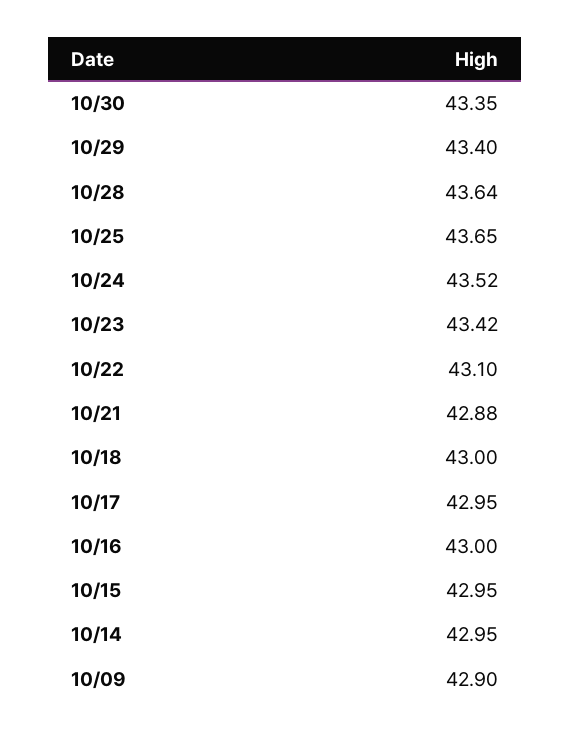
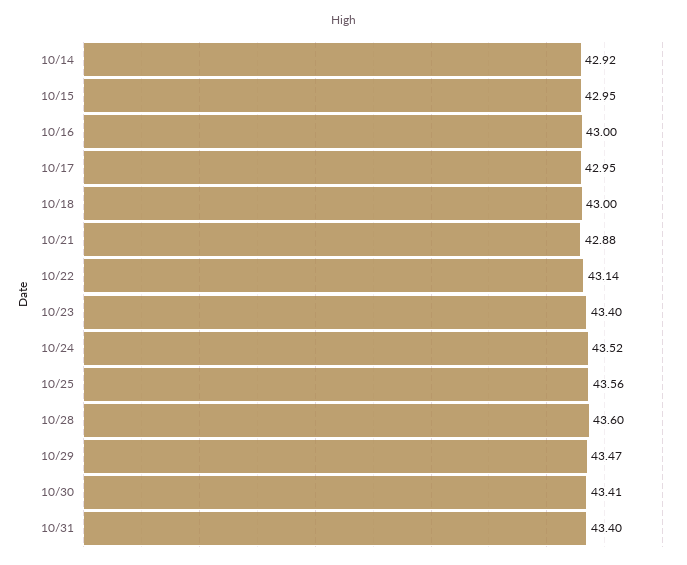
10/30: 43.35 -> 43.41
10/29: 43.4 -> 43.47
10/28: 43.64 -> 43.6
10/25: 43.65 -> 43.56
10/23: 43.42 -> 43.4
10/22: 43.1 -> 43.14
10/14: 42.95 -> 42.92
10/09: 42.9 -> none
10/31: none -> 43.4

